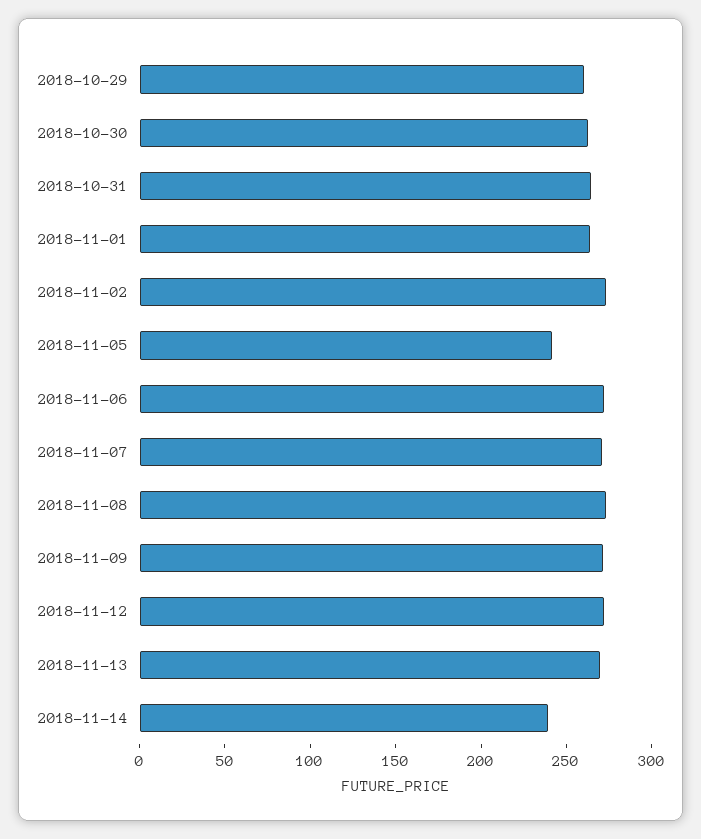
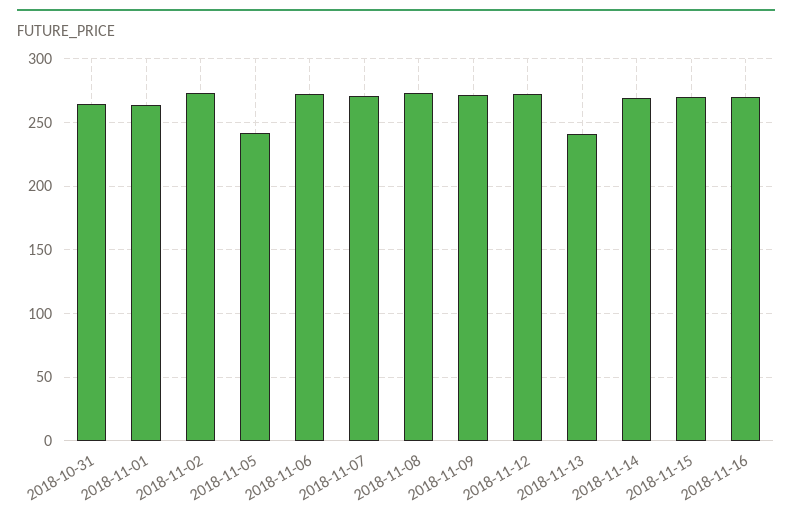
2018-10-29: 260 -> none
2018-10-30: 260 -> none
2018-11-13: 270 -> 240
2018-11-14: 240 -> 270
2018-11-15: none -> 270
2018-11-16: none -> 270

